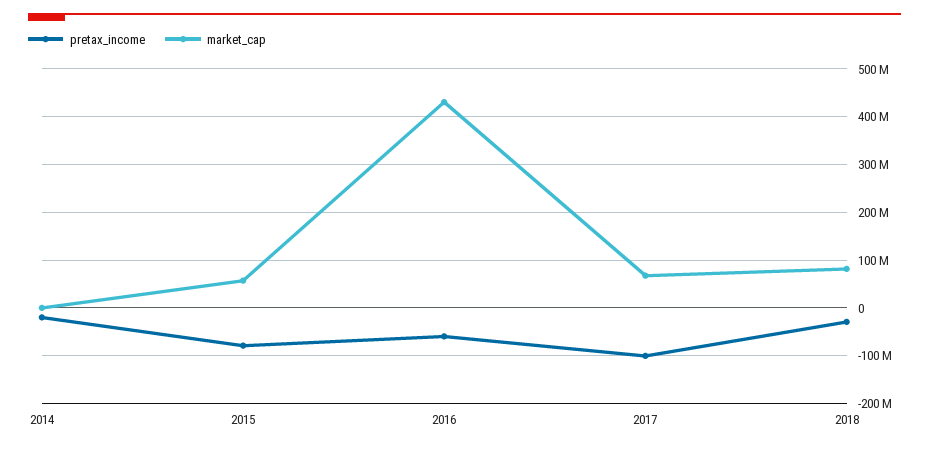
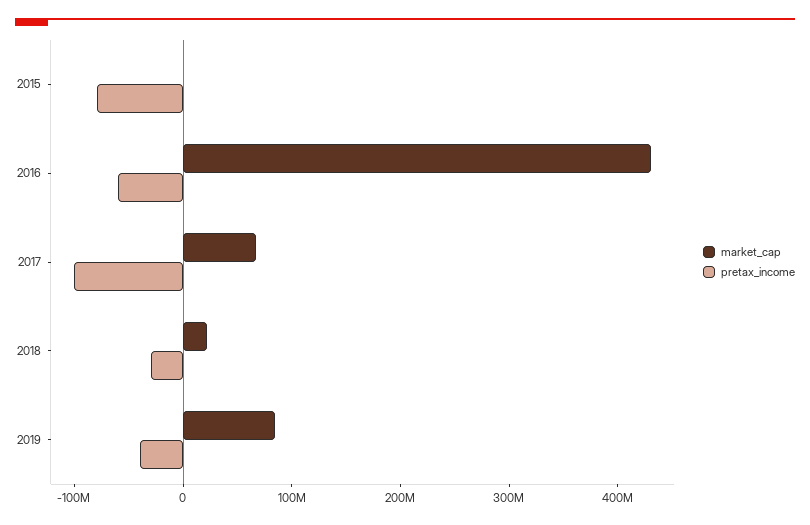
pretax_income, 2014: -20000000 -> none
market_cap, 2014: 0 -> none
market_cap, 2015: 60000000 -> 0
market_cap, 2018: 80000000 -> 20000000
market_cap, 2019: none -> 80000000
pretax_income, 2019: none -> -40000000

